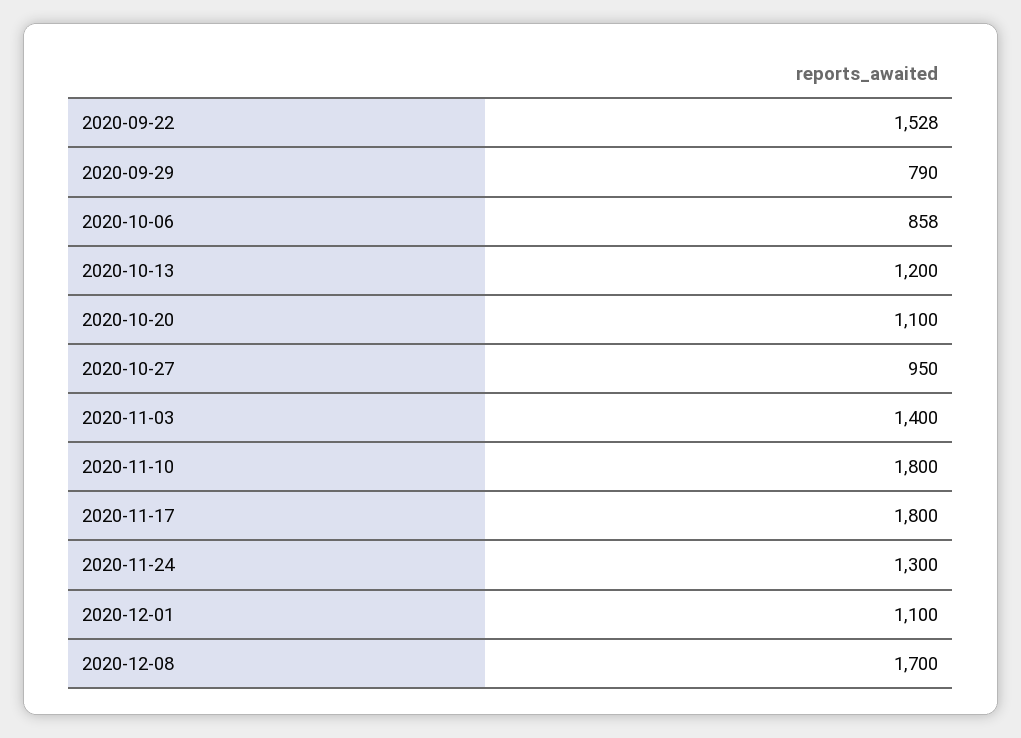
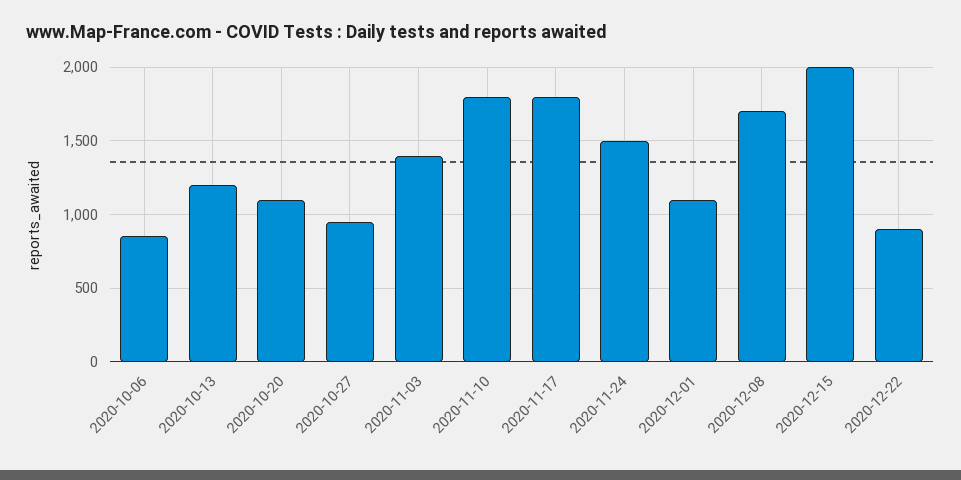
2020-09-22: 1528 -> none
2020-09-29: 790 -> none
2020-11-24: 1300 -> 1500
2020-12-15: none -> 2000
2020-12-22: none -> 900

